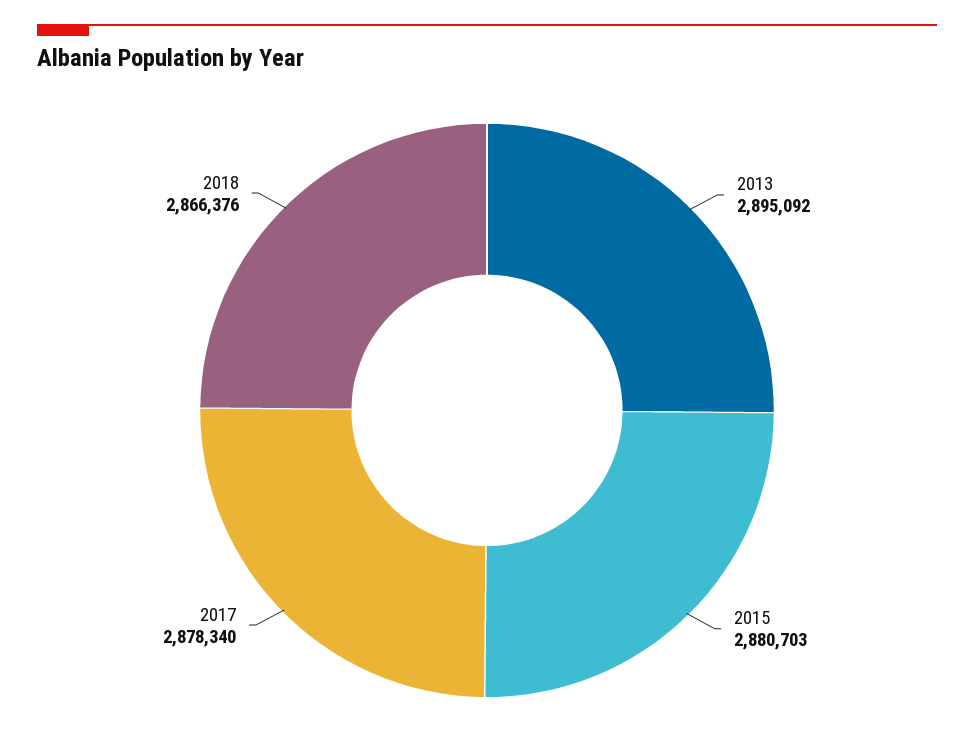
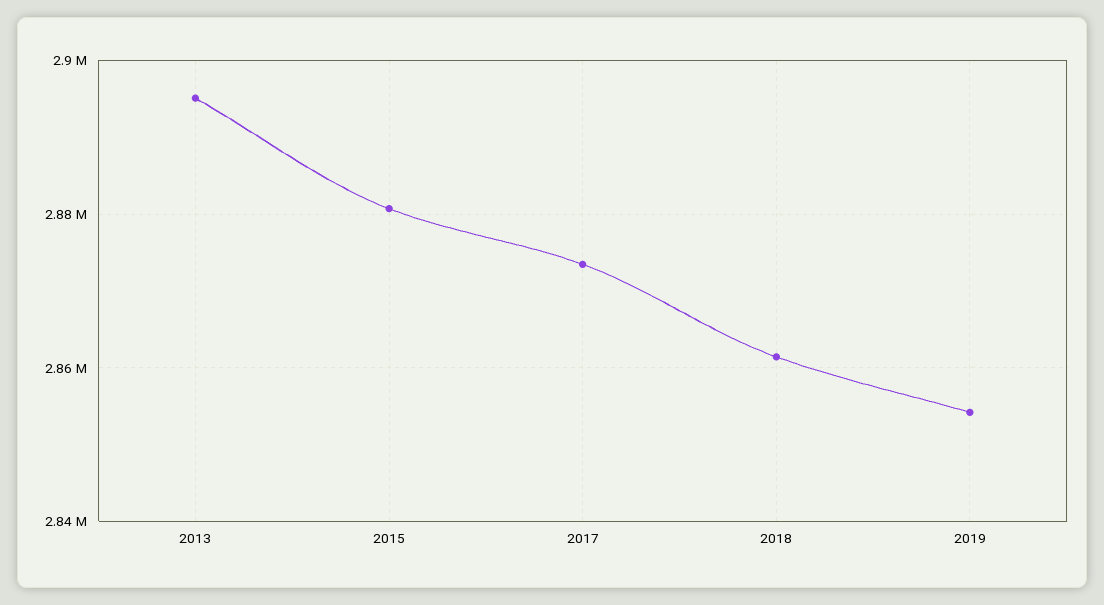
2017: 2878340 -> 2874000
2018: 2866376 -> 2862000
2019: none -> 2854000

